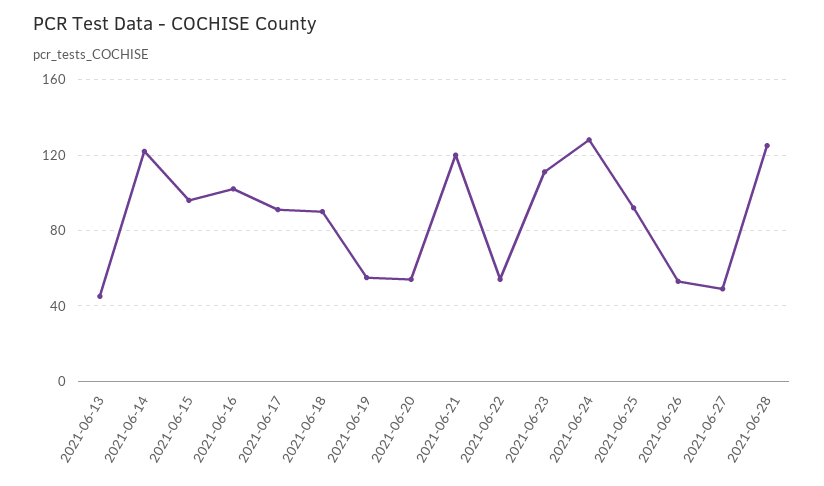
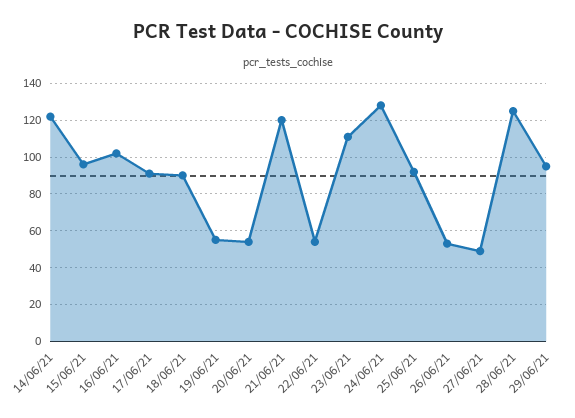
2021-06-13: 45 -> none
29/06/21: none -> 95

